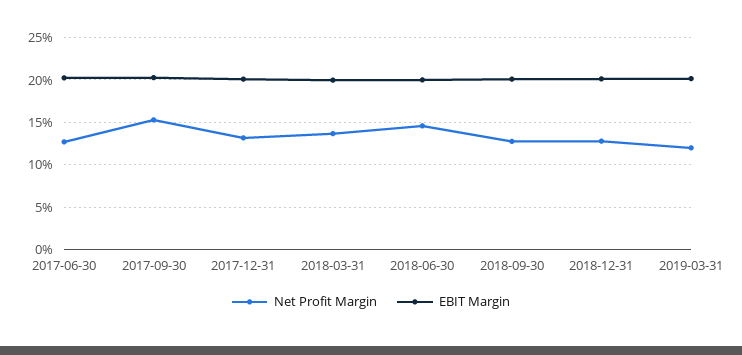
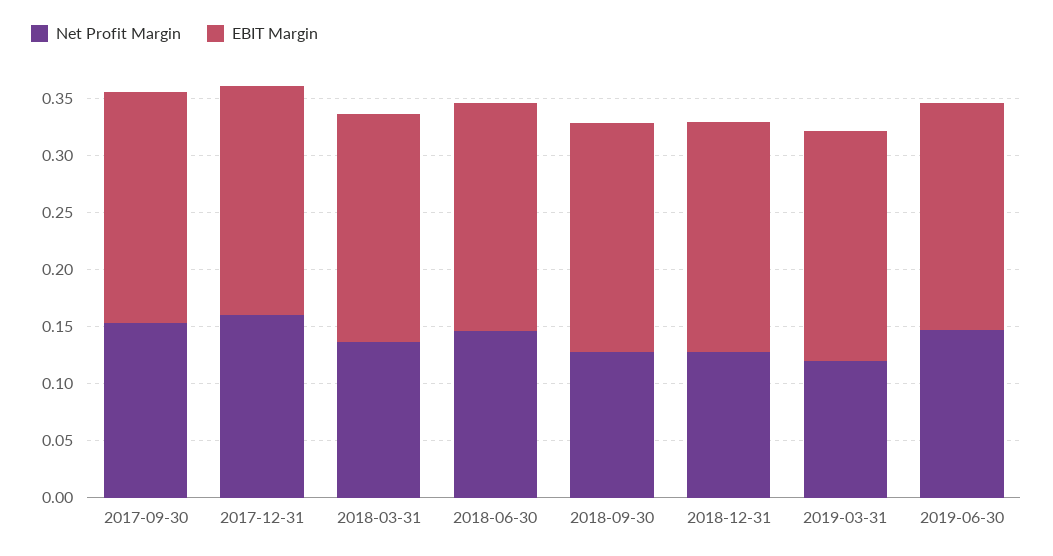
Net Profit Margin, 2017-06-30: 0.13 -> none
EBIT Margin, 2017-06-30: 0.2 -> none
Net Profit Margin, 2017-12-31: 0.13 -> 0.16
Net Profit Margin, 2019-06-30: none -> 0.15
EBIT Margin, 2019-06-30: none -> 0.2

